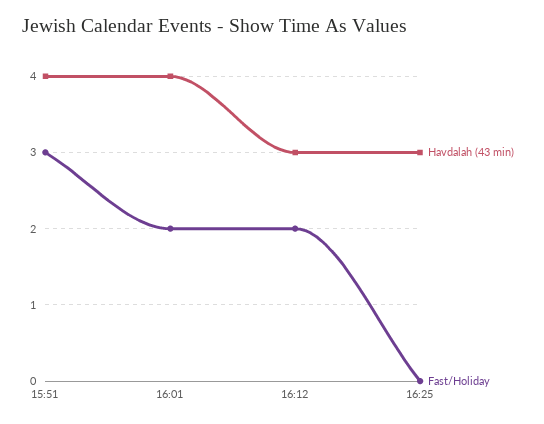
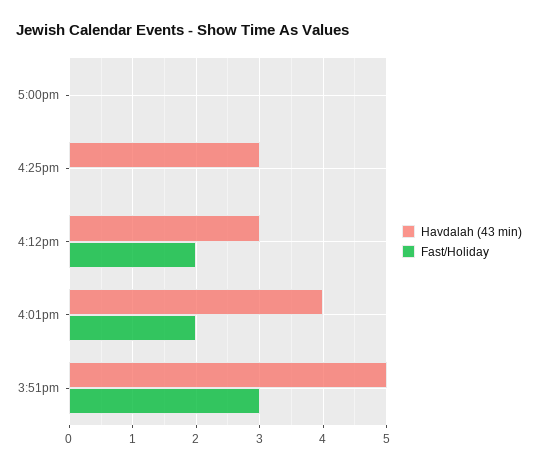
Havdalah (43 min), 15:51: 4 -> 5
Havdalah (43 min), 5:00pm: none -> 0
Fast/Holiday, 5:00pm: none -> 0

